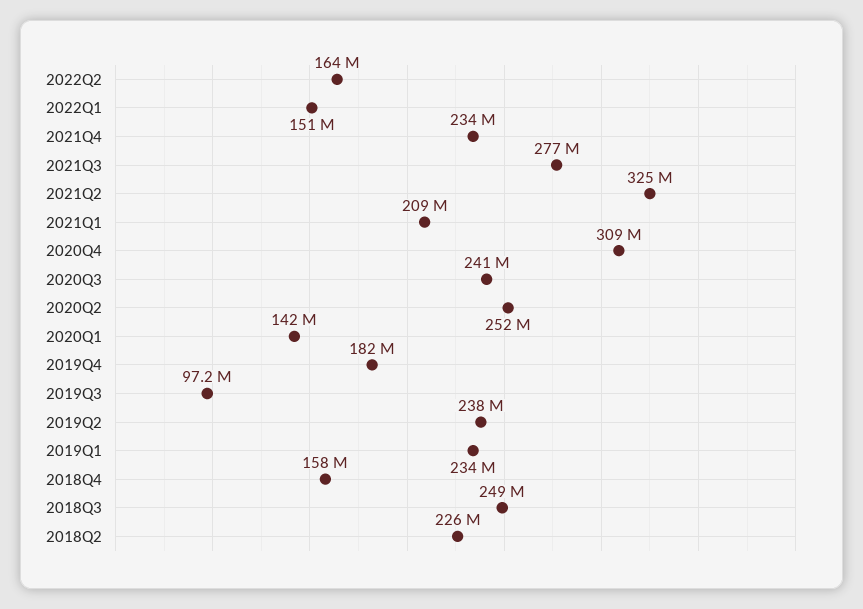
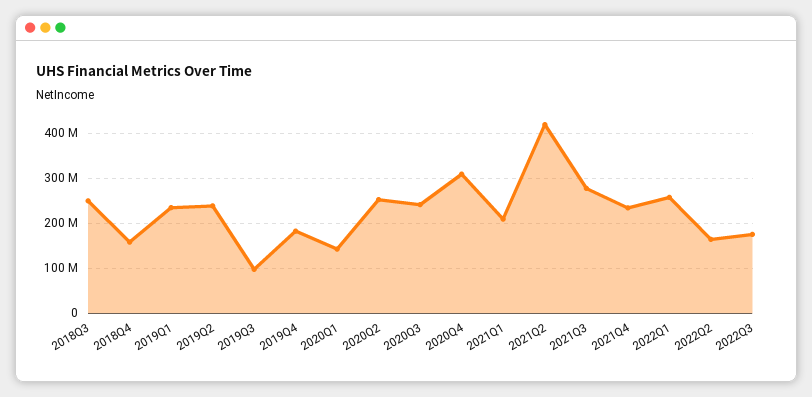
2022Q1: 151000000 -> 260000000
2021Q2: 325000000 -> 420000000
2018Q2: 226000000 -> none
2022Q3: none -> 180000000

